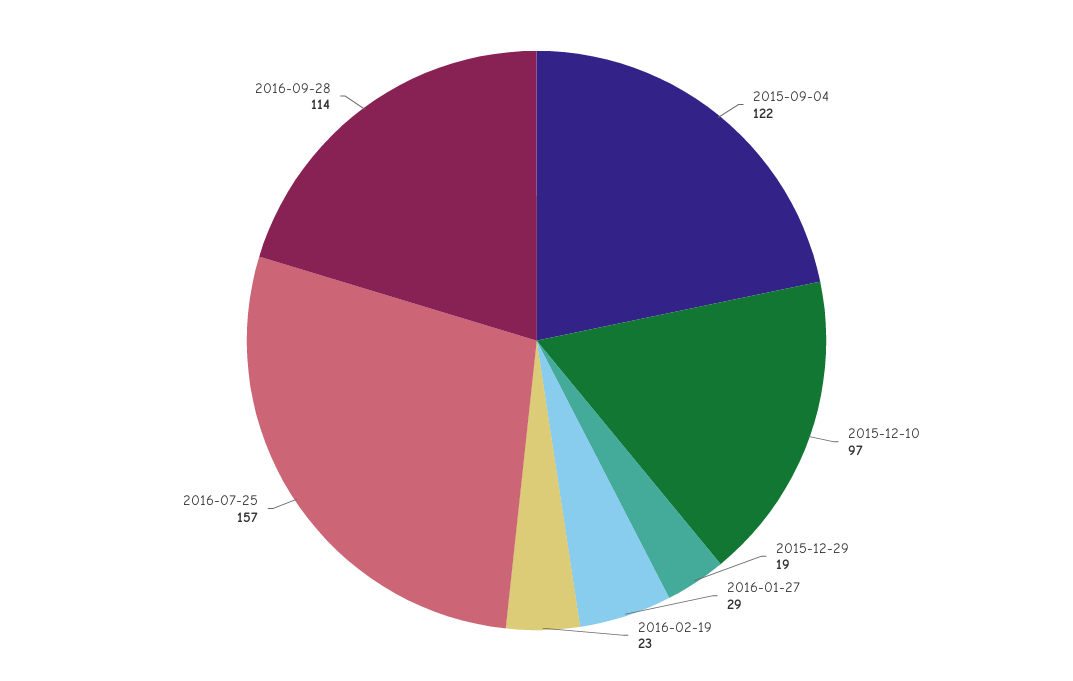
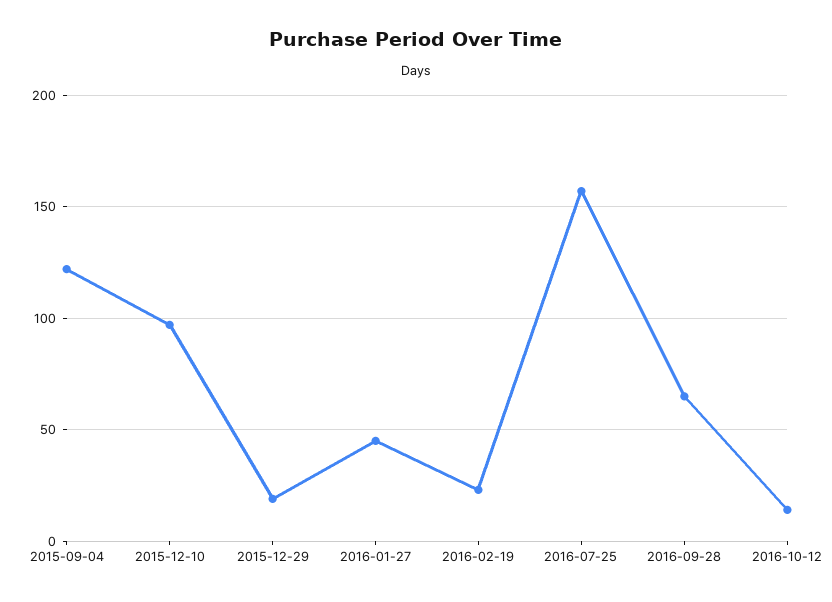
2016-01-27: 29 -> 45
2016-09-28: 114 -> 65
2016-10-12: none -> 15

